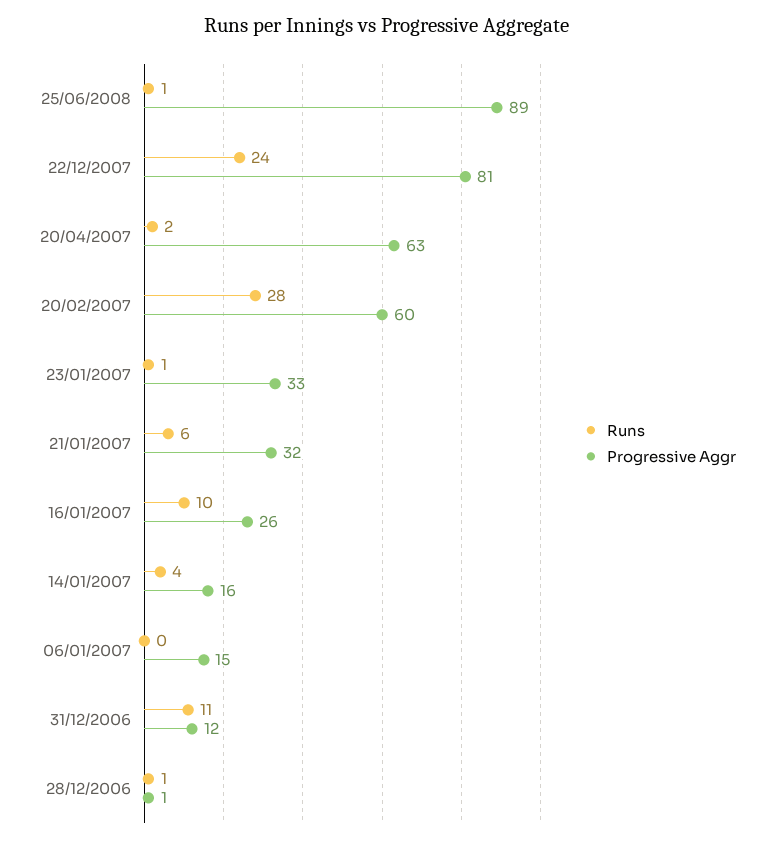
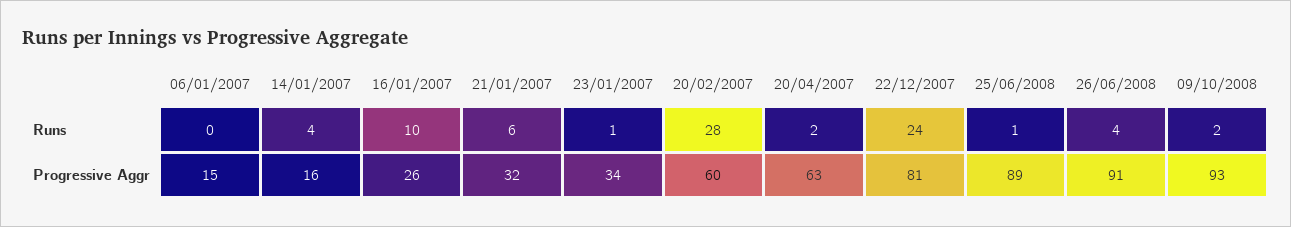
Progressive Aggr, 23/01/2007: 33 -> 34
Runs, 31/12/2006: 11 -> none
Progressive Aggr, 31/12/2006: 12 -> none
Runs, 28/12/2006: 1 -> none
Progressive Aggr, 28/12/2006: 1 -> none
Runs, 26/06/2008: none -> 4
Runs, 09/10/2008: none -> 2
Progressive Aggr, 26/06/2008: none -> 91
Progressive Aggr, 09/10/2008: none -> 93

